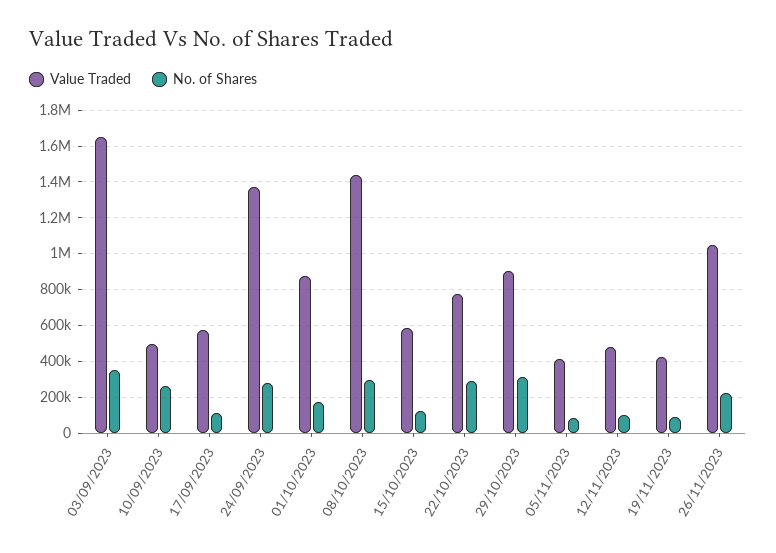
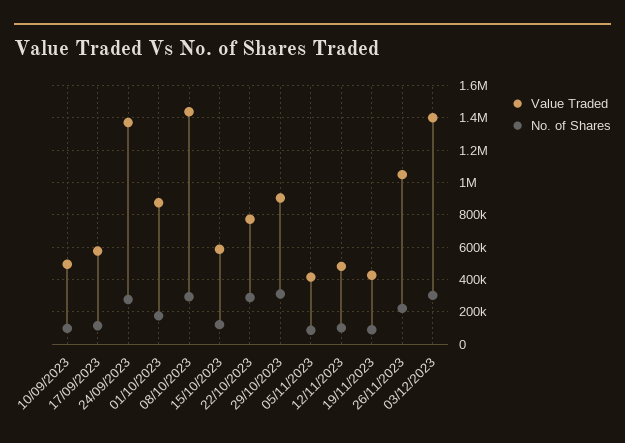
Value Traded, 03/09/2023: 1650000 -> none
No. of Shares, 03/09/2023: 350000 -> none
No. of Shares, 10/09/2023: 250000 -> 100000
Value Traded, 03/12/2023: none -> 1400000
No. of Shares, 03/12/2023: none -> 300000

